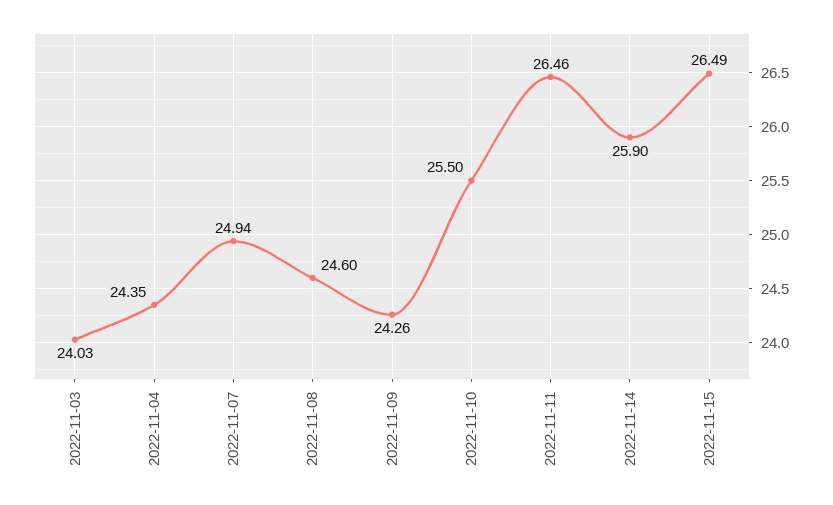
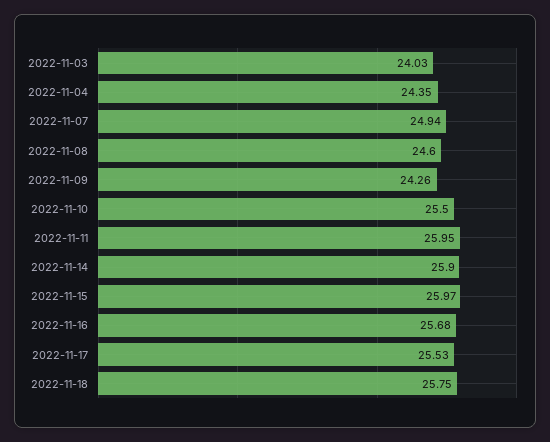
2022-11-11: 26.46 -> 25.95
2022-11-15: 26.49 -> 25.97
2022-11-16: none -> 25.68
2022-11-17: none -> 25.53
2022-11-18: none -> 25.75

